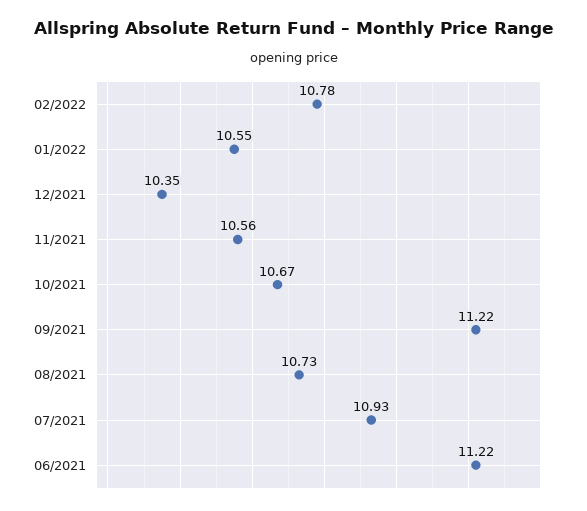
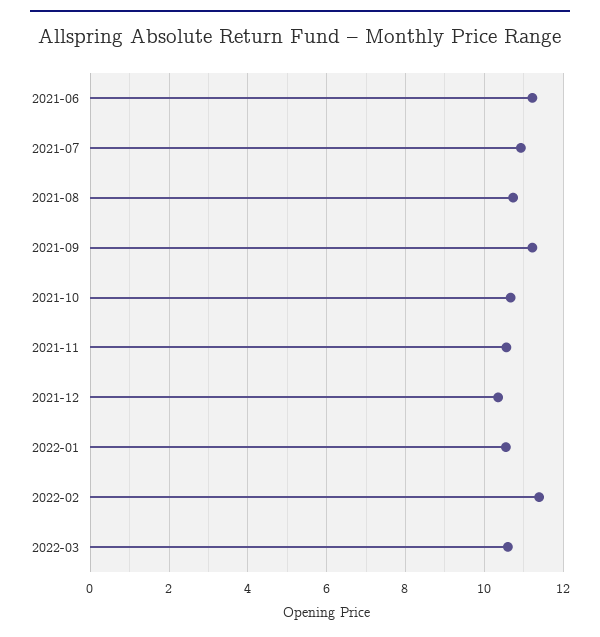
02/2022: 10.78 -> 11.4
2022-03: none -> 10.6

